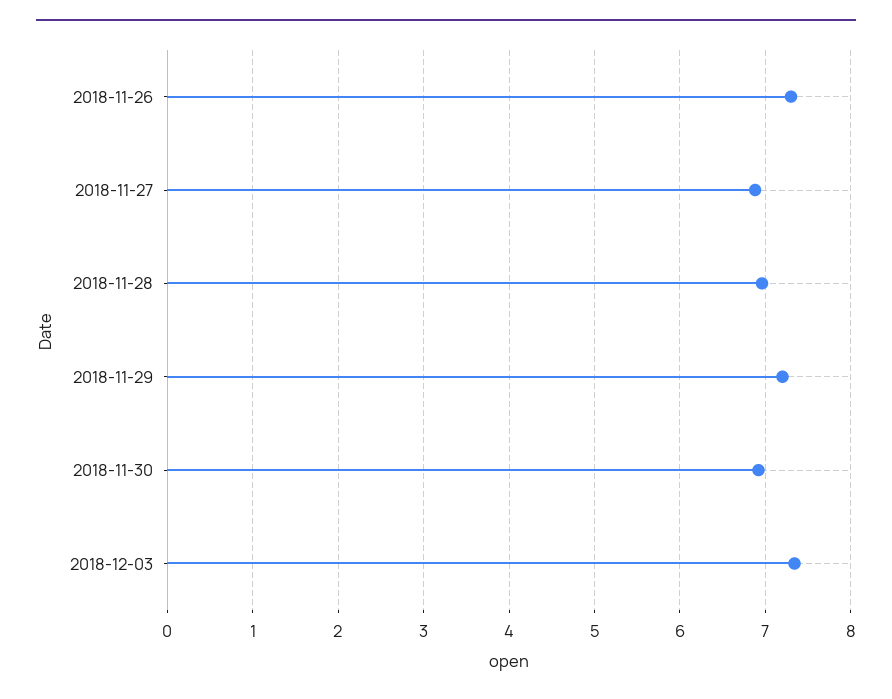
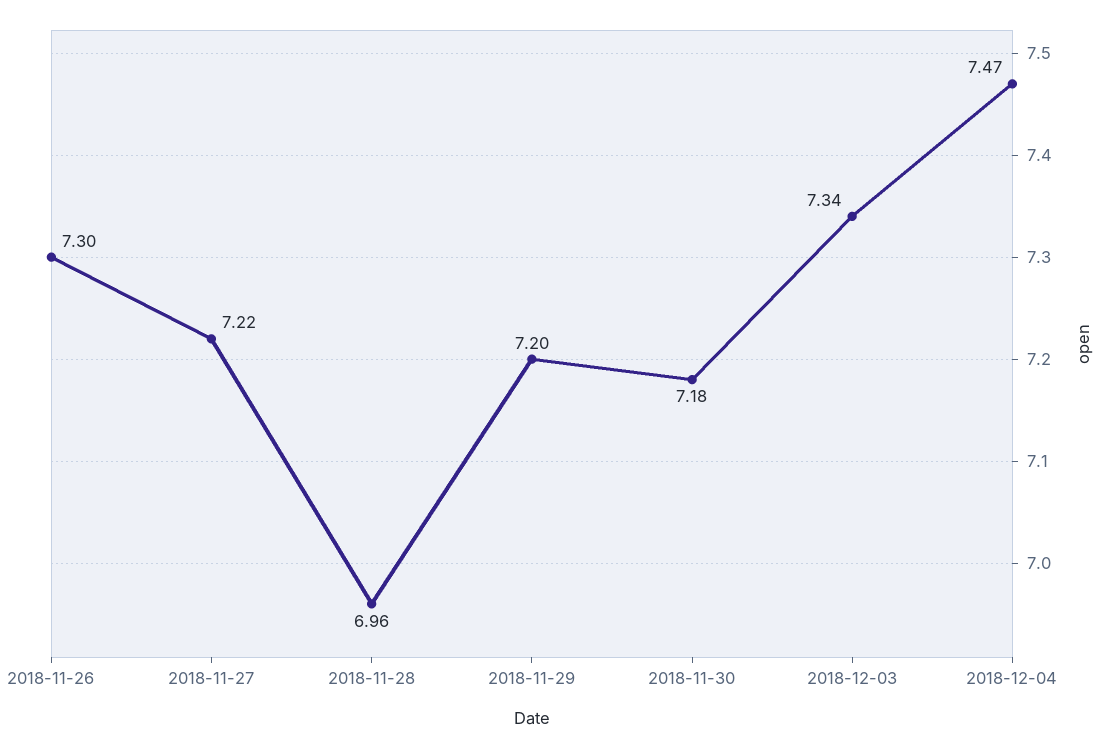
2018-11-27: 6.9 -> 7.22
2018-11-30: 6.9 -> 7.18
2018-12-04: none -> 7.47

